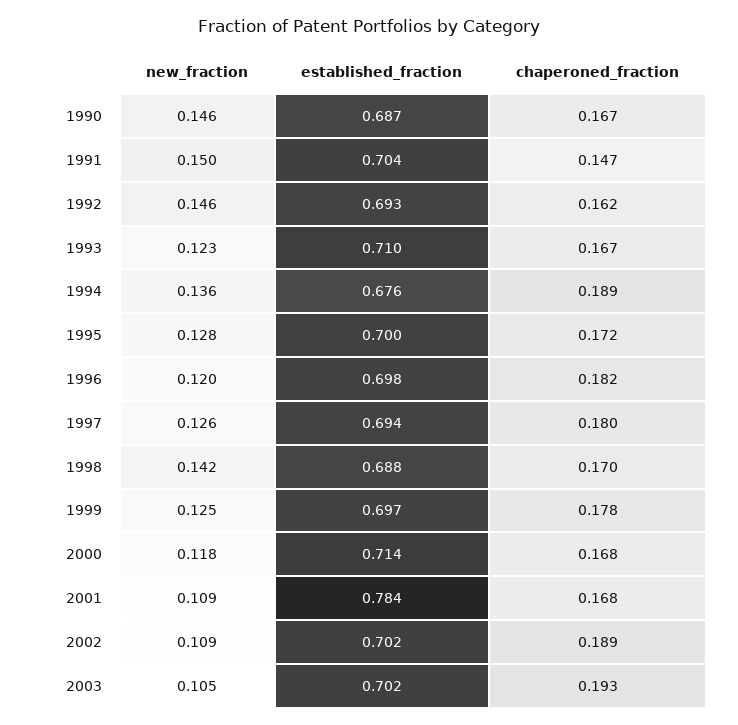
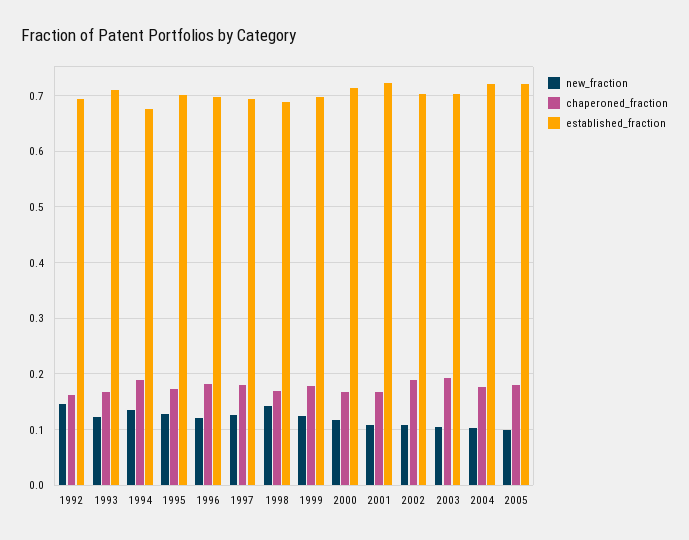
new_fraction, 1990: 0.146 -> none
established_fraction, 1990: 0.687 -> none
chaperoned_fraction, 1990: 0.167 -> none
new_fraction, 1991: 0.15 -> none
established_fraction, 1991: 0.704 -> none
chaperoned_fraction, 1991: 0.147 -> none
established_fraction, 2001: 0.784 -> 0.72
new_fraction, 2004: none -> 0.1
chaperoned_fraction, 2004: none -> 0.18
established_fraction, 2004: none -> 0.72
new_fraction, 2005: none -> 0.1
chaperoned_fraction, 2005: none -> 0.18
established_fraction, 2005: none -> 0.72

